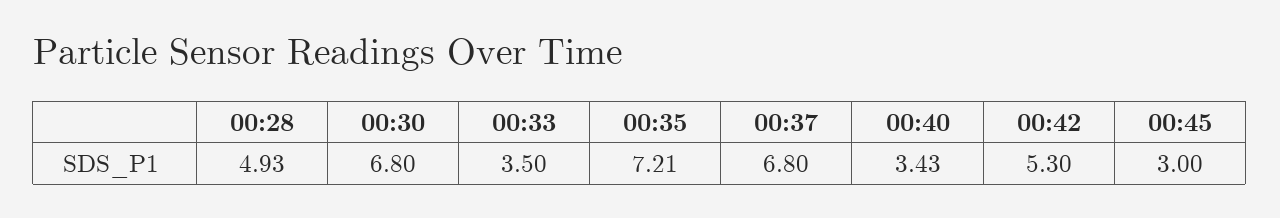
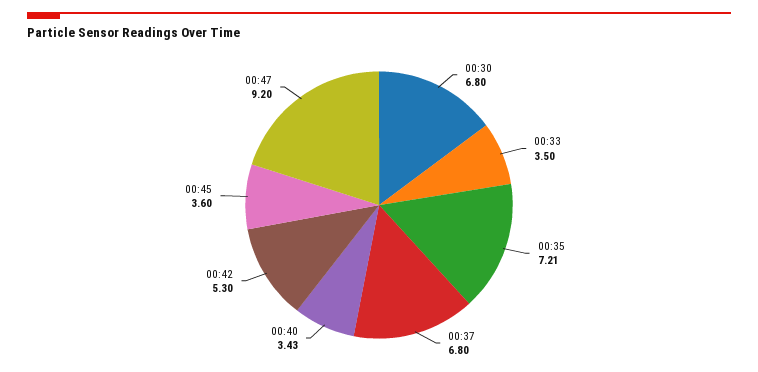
00:28: 4.93 -> none
00:45: 3 -> 3.6
00:47: none -> 9.2

